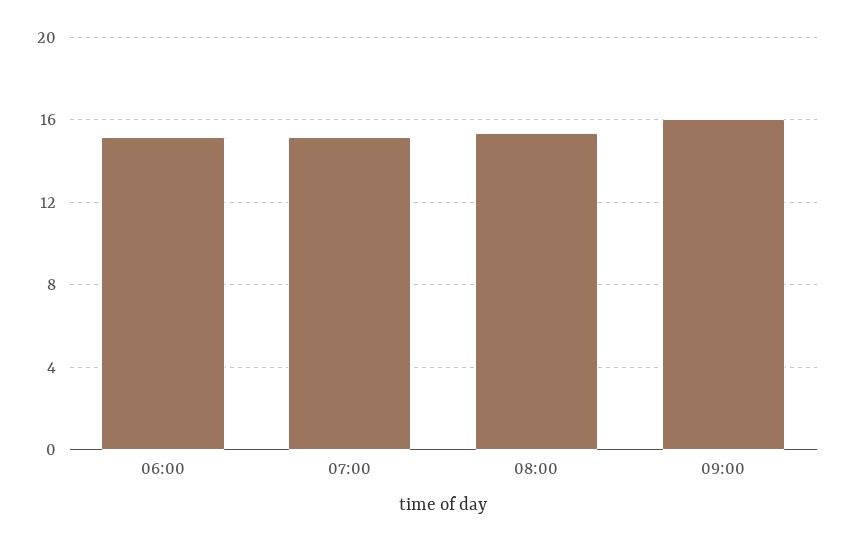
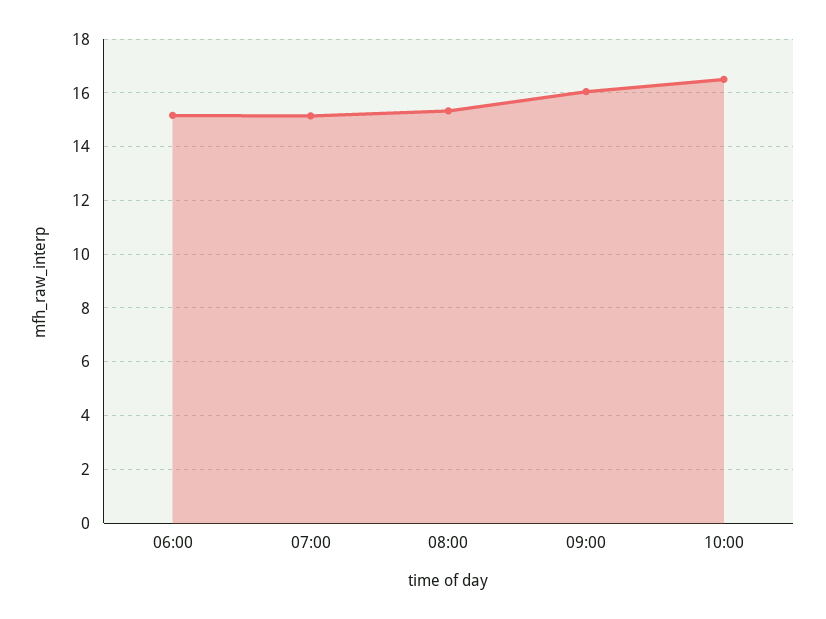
10:00: none -> 16.5

